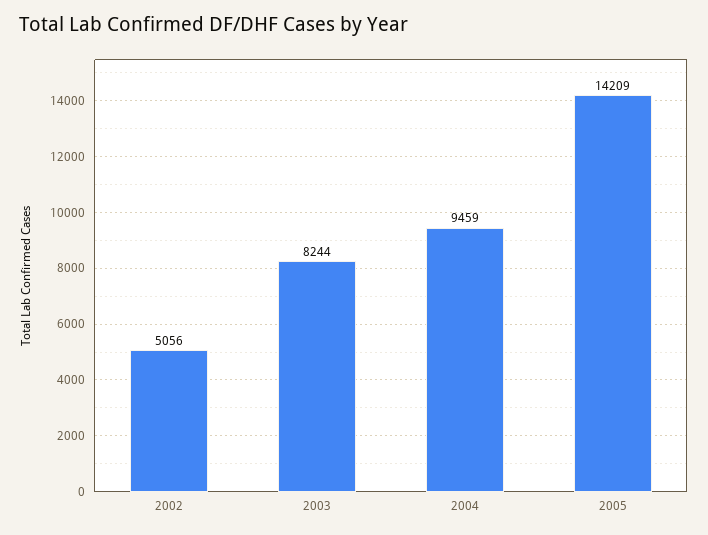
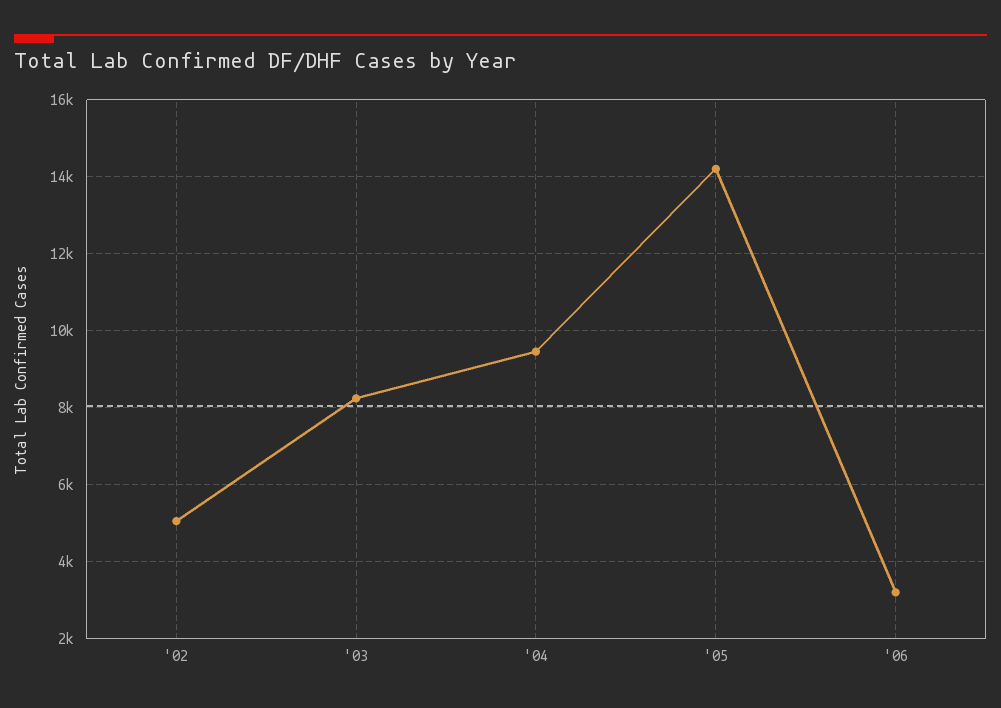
'06: none -> 3200

